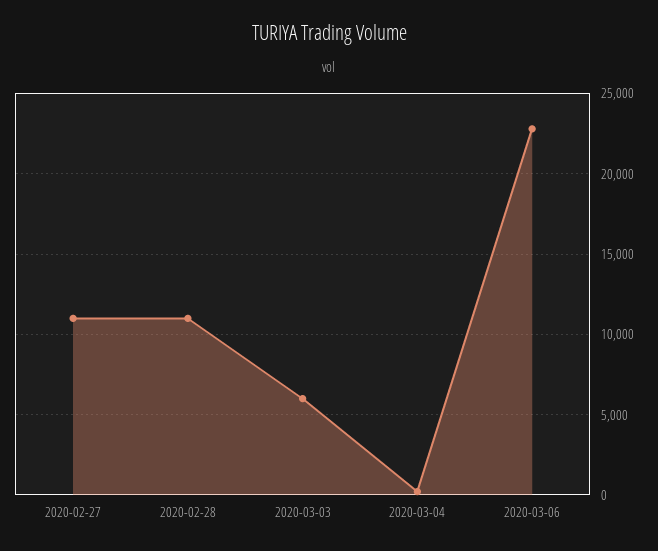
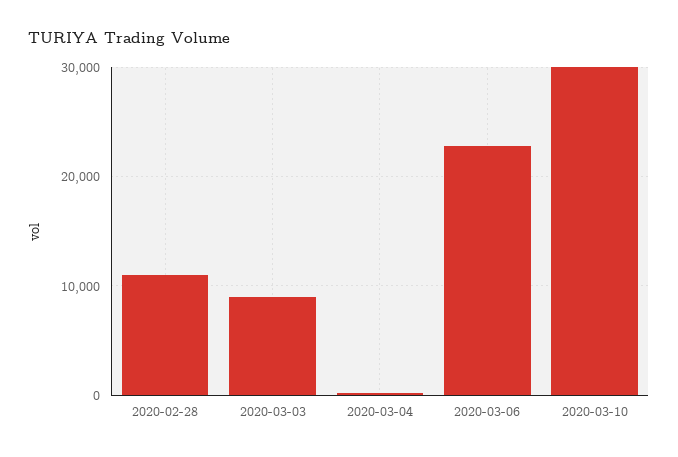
2020-02-27: 11000 -> none
2020-03-03: 6000 -> 9000
2020-03-10: none -> 30000

